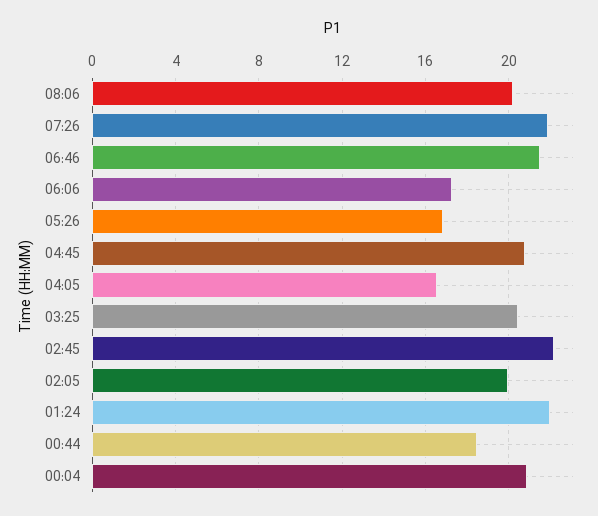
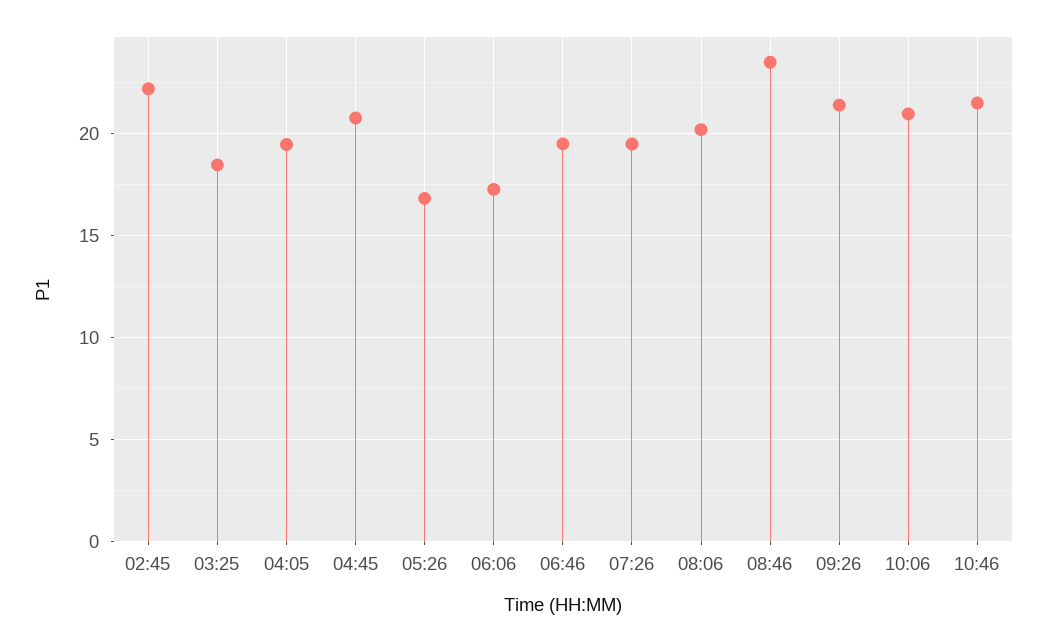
07:26: 22 -> 19.5
06:46: 21.5 -> 19.5
04:05: 16.5 -> 19.5
03:25: 20.5 -> 18.5
02:05: 20 -> none
01:24: 22 -> none
00:44: 18.5 -> none
00:04: 21 -> none
08:46: none -> 23.5
09:26: none -> 21.5
10:06: none -> 21
10:46: none -> 21.5

